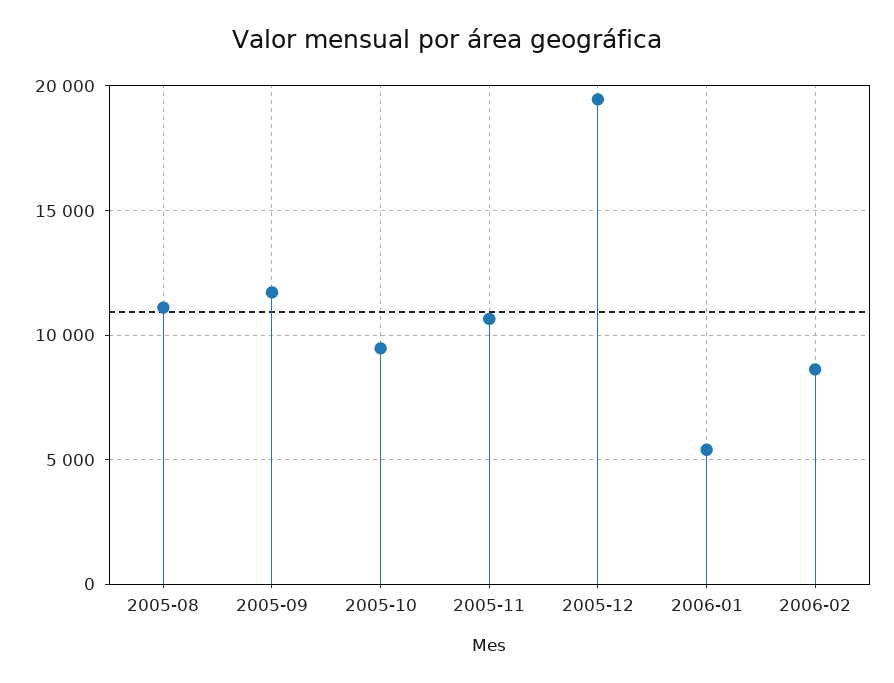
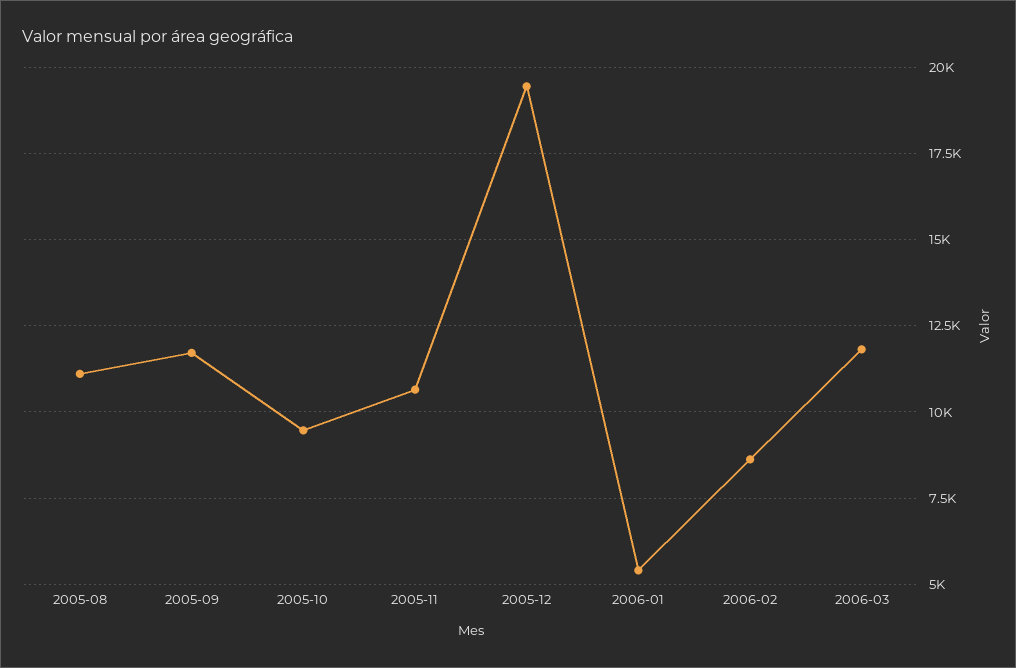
2006-03: none -> 11750

